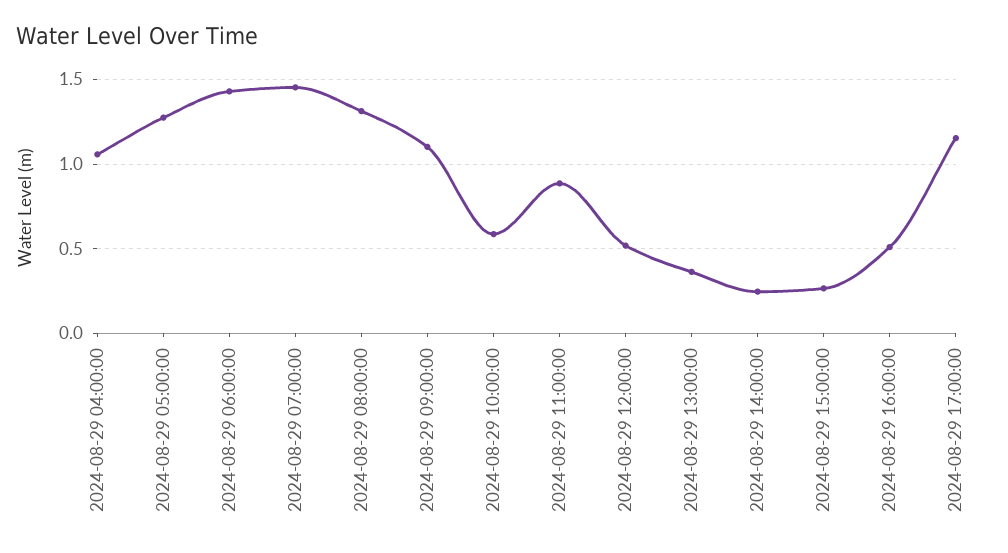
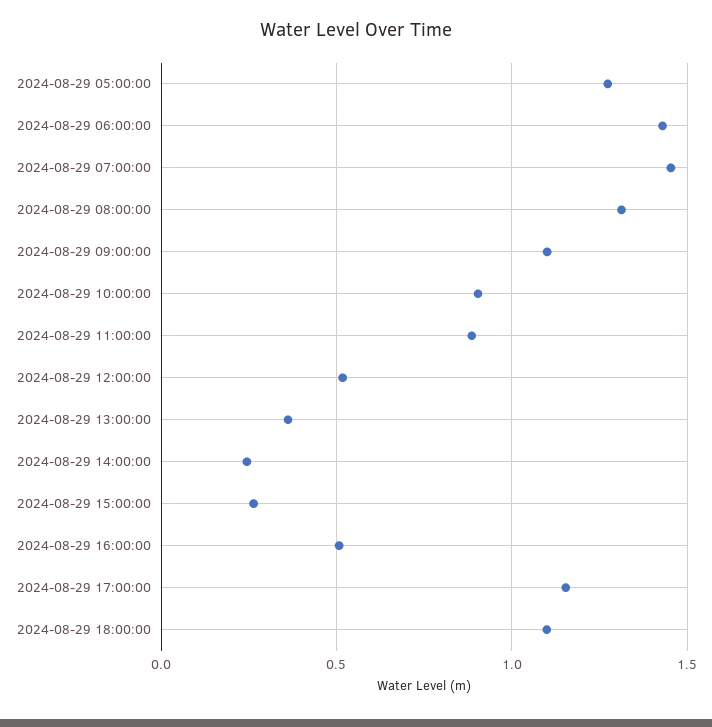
2024-08-29 04:00:00: 1.05 -> none
2024-08-29 10:00:00: 0.6 -> 0.9
2024-08-29 18:00:00: none -> 1.1

